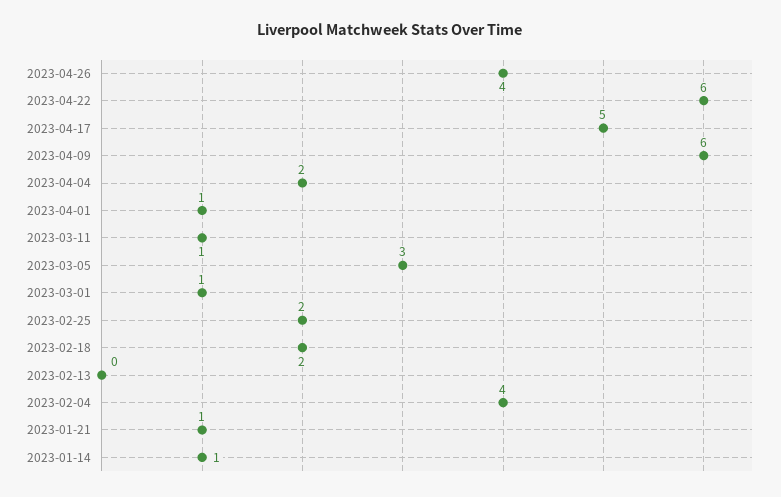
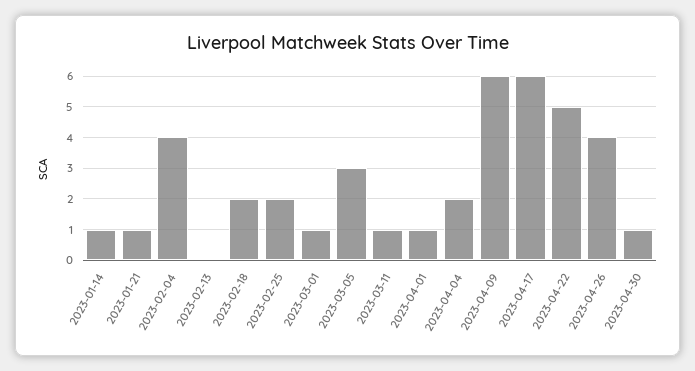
2023-04-22: 6 -> 5
2023-04-17: 5 -> 6
2023-04-30: none -> 1

